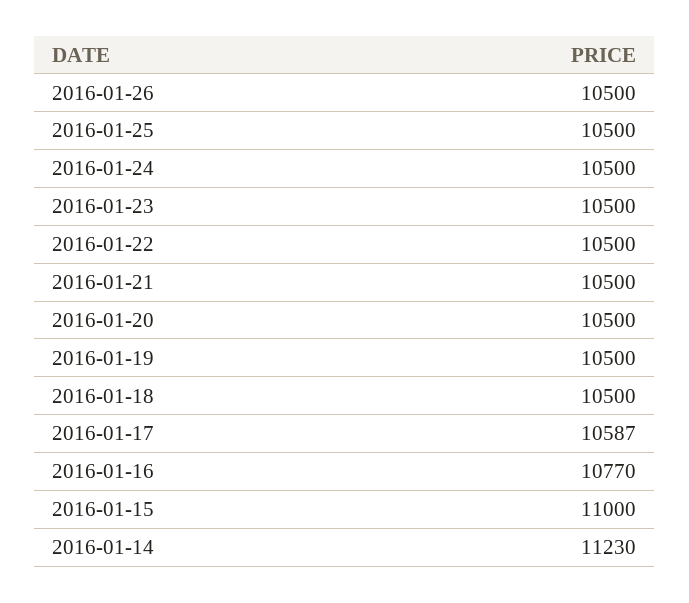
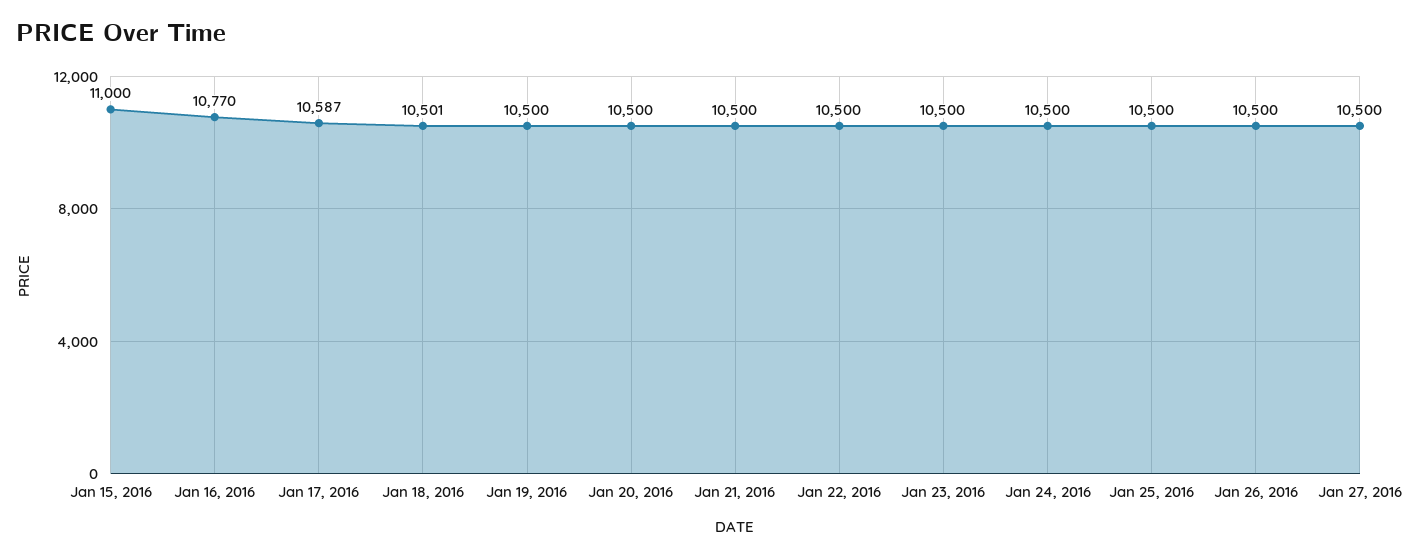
2016-01-18: 10500 -> 10501
2016-01-14: 11230 -> none
Jan 27, 2016: none -> 10500

